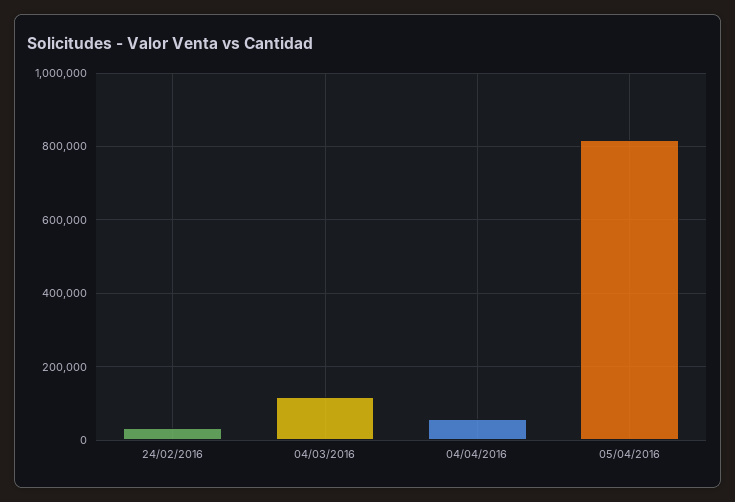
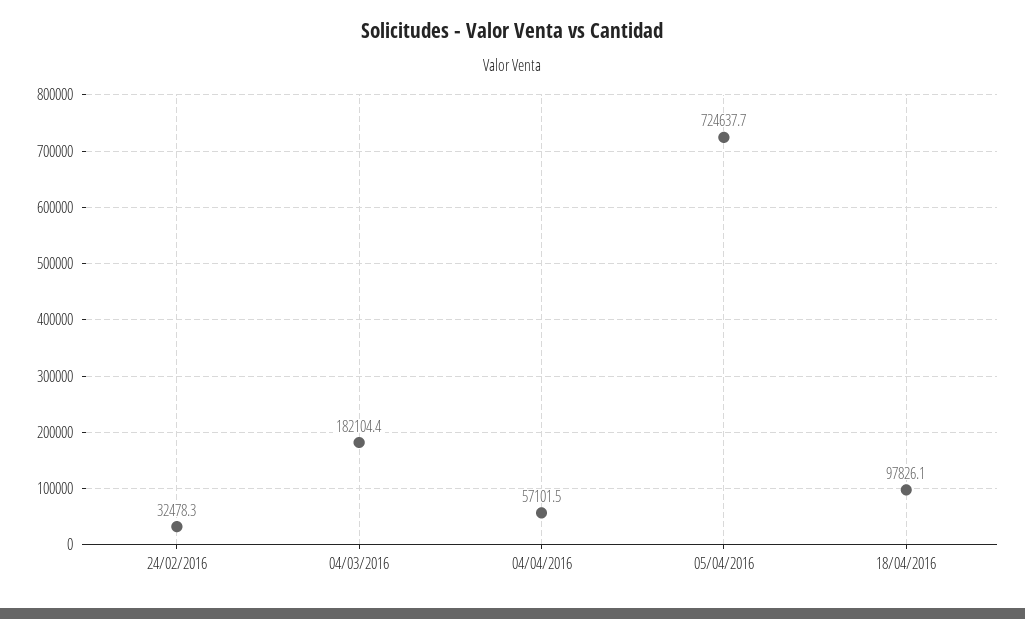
04/03/2016: 120000 -> 182104.4
05/04/2016: 820000 -> 724637.7
18/04/2016: none -> 97826.1

